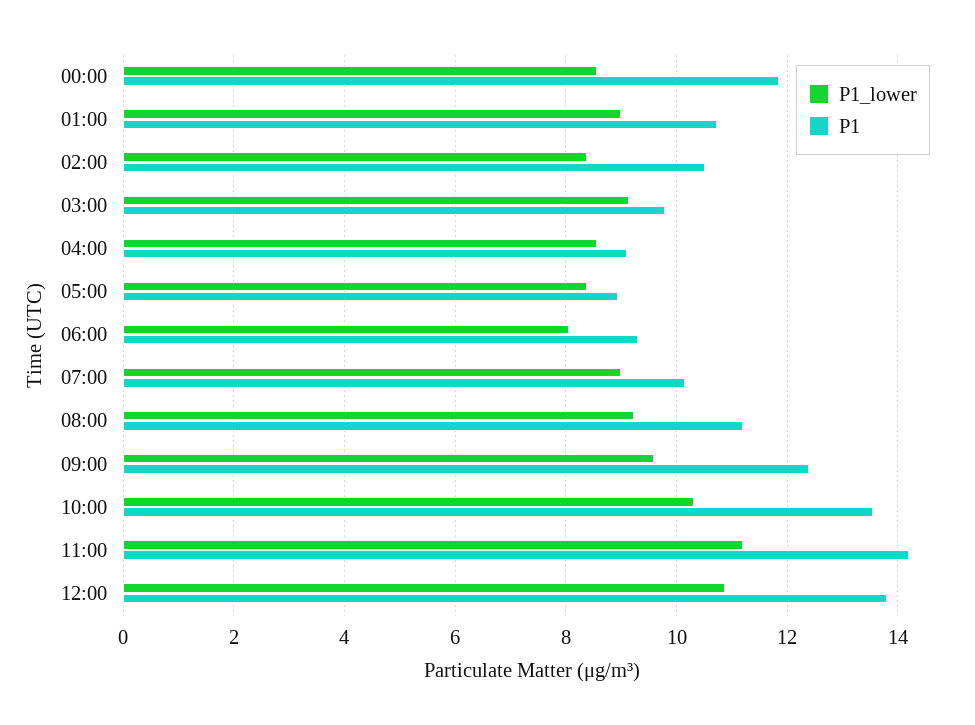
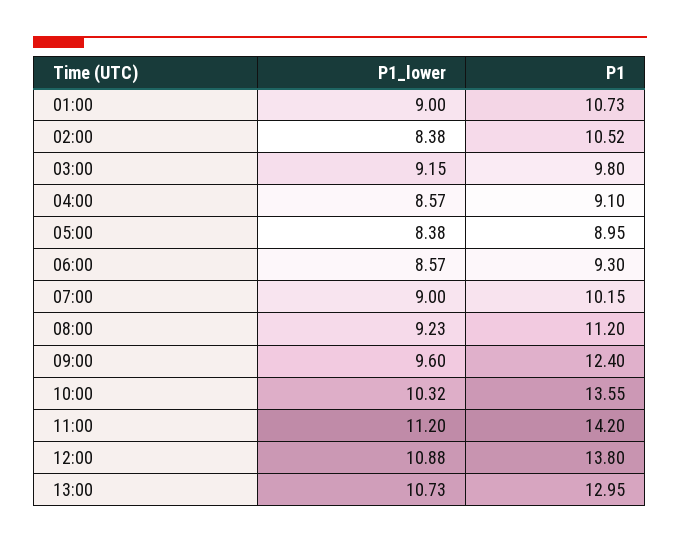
P1_lower, 00:00: 8.6 -> none
P1, 00:00: 11.8 -> none
P1_lower, 06:00: 8 -> 8.57
P1_lower, 13:00: none -> 10.73
P1, 13:00: none -> 12.95

